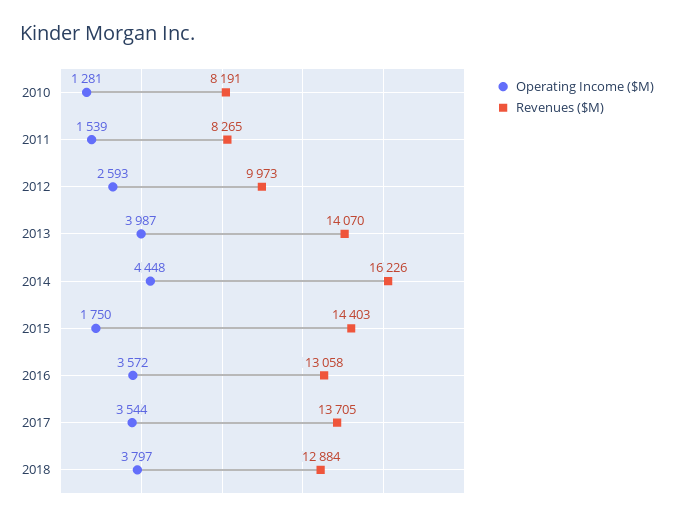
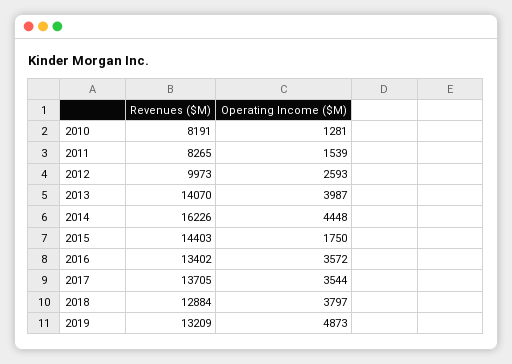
Revenues ($M), 2016: 13058 -> 13402
Revenues ($M), 2019: none -> 13209
Operating Income ($M), 2019: none -> 4873

